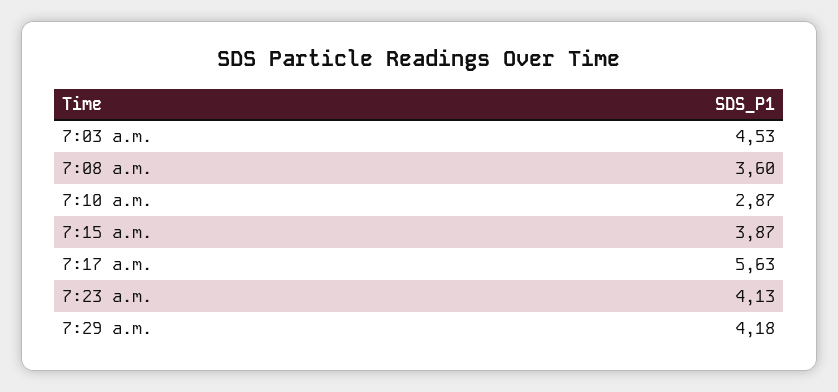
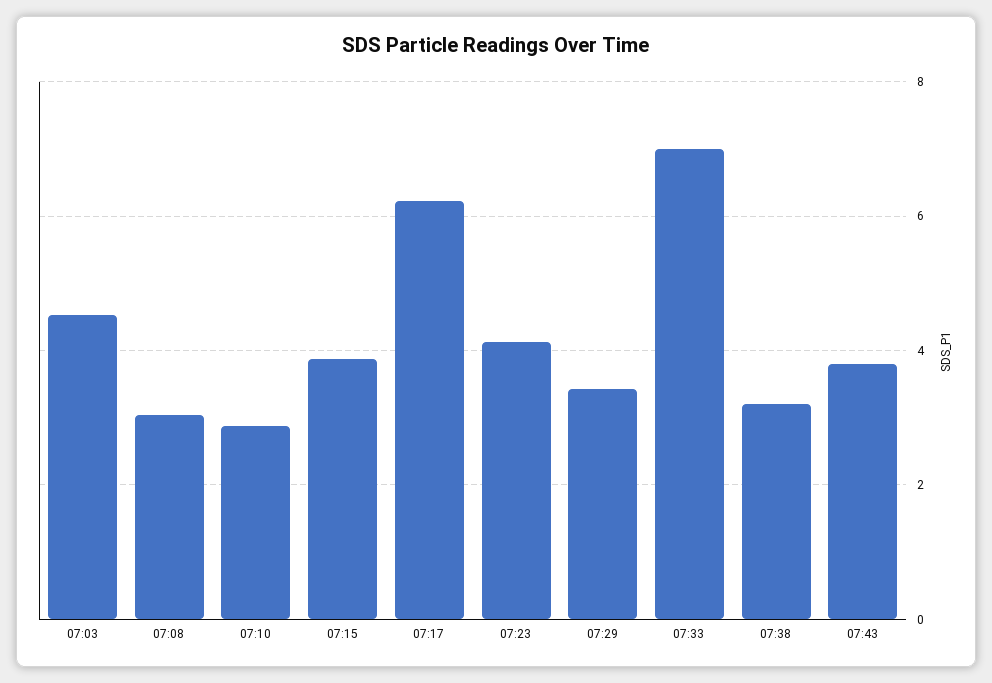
7:08 a.m.: 3.6 -> 3
7:17 a.m.: 5.63 -> 6.2
7:29 a.m.: 4.18 -> 3.4
07:33: none -> 7
07:38: none -> 3.2
07:43: none -> 3.8

